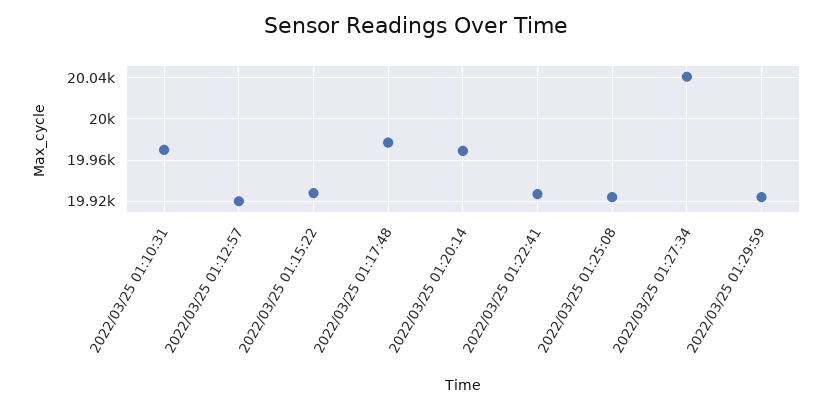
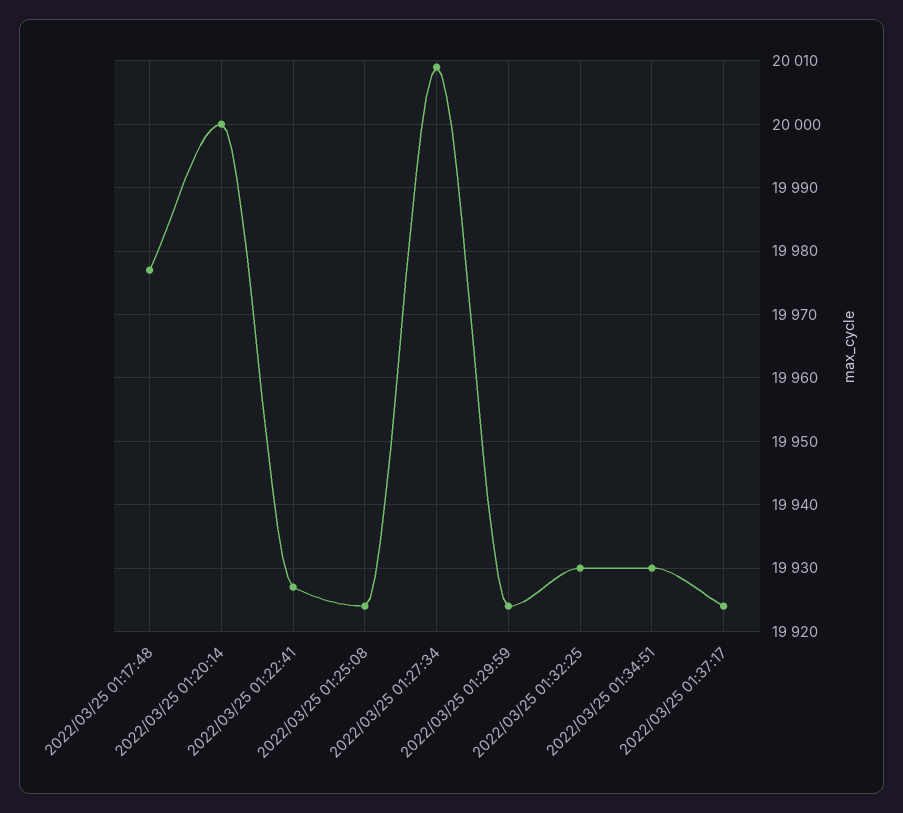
2022/03/25 01:10:31: 19970 -> none
2022/03/25 01:12:57: 19920 -> none
2022/03/25 01:15:22: 19930 -> none
2022/03/25 01:20:14: 19970 -> 20000
2022/03/25 01:27:34: 20040 -> 20009
2022/03/25 01:32:25: none -> 19930
2022/03/25 01:34:51: none -> 19930
2022/03/25 01:37:17: none -> 19924

